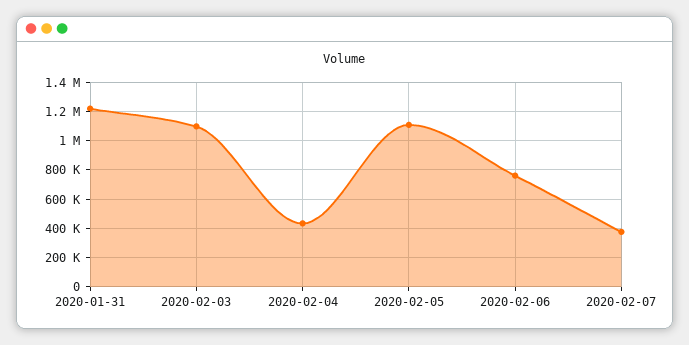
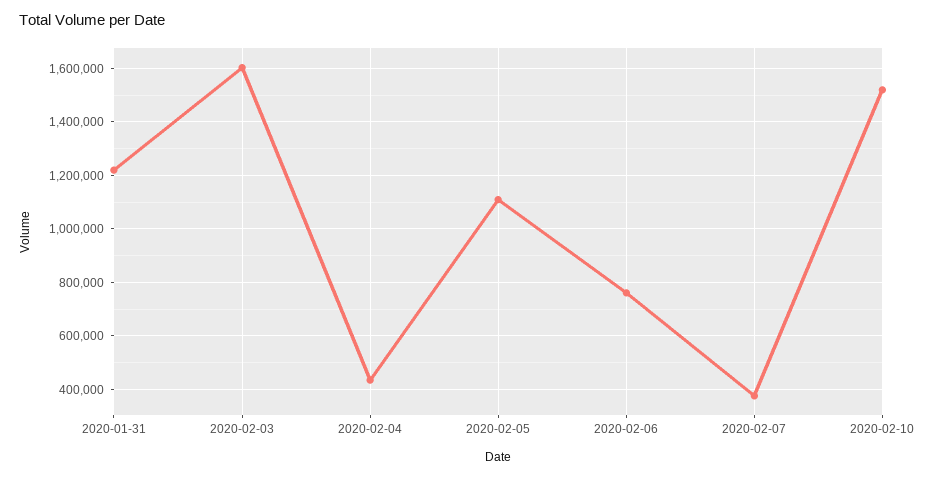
2020-02-03: 1100000 -> 1600000
2020-02-10: none -> 1525000

